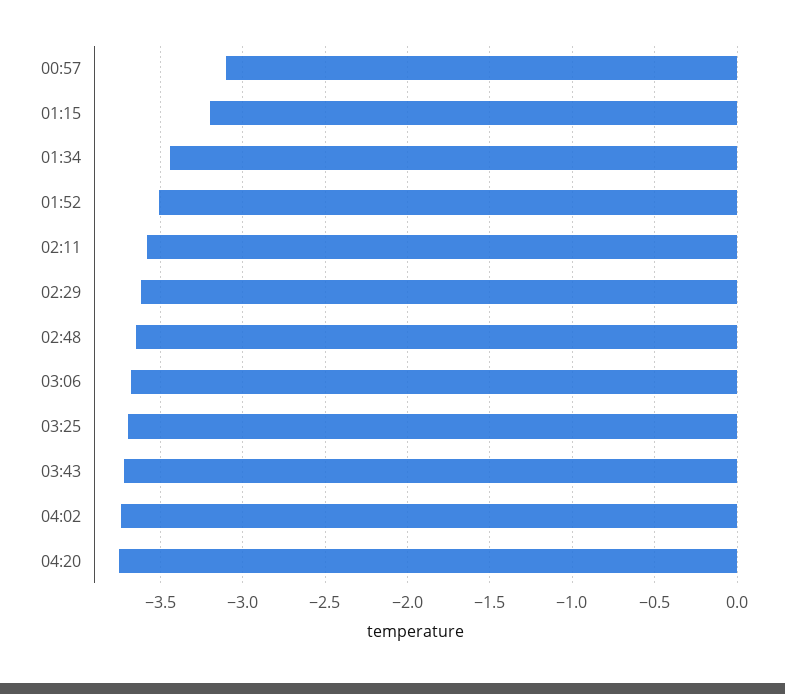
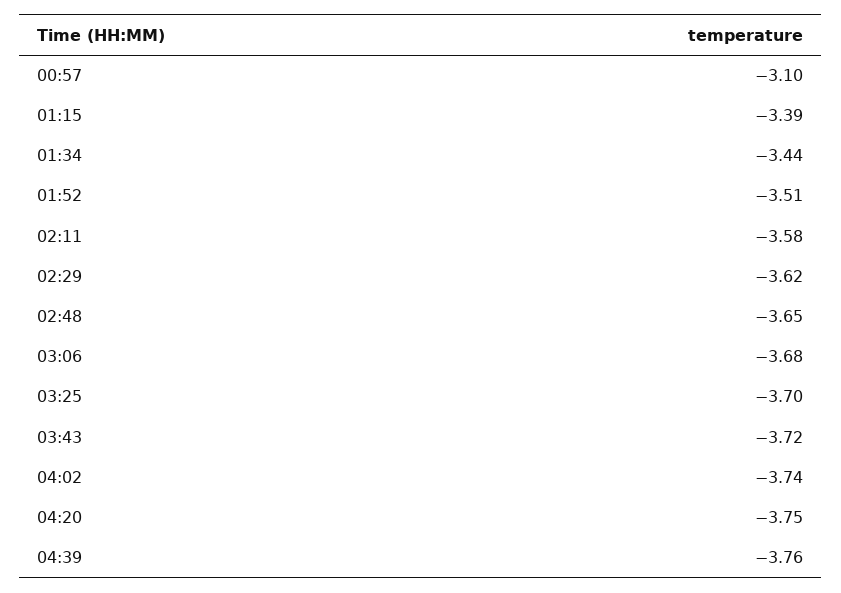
01:15: -3.2 -> -3.39
04:39: none -> -3.76

